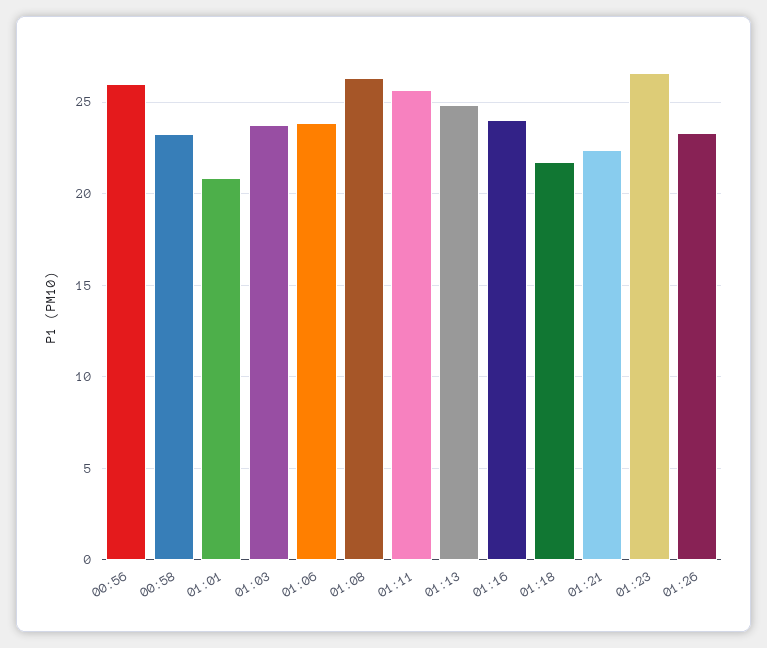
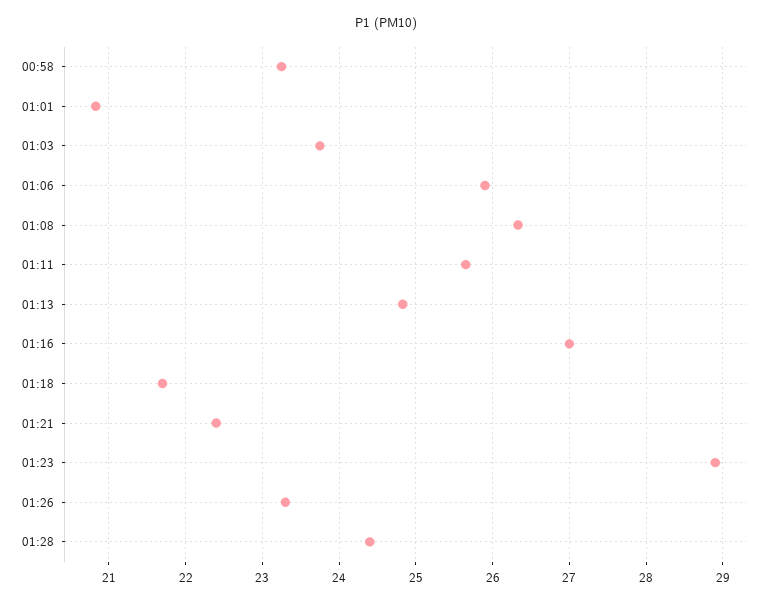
00:56: 26 -> none
01:06: 24 -> 25.9
01:16: 24 -> 27
01:23: 26.5 -> 28.9
01:28: none -> 24.4

